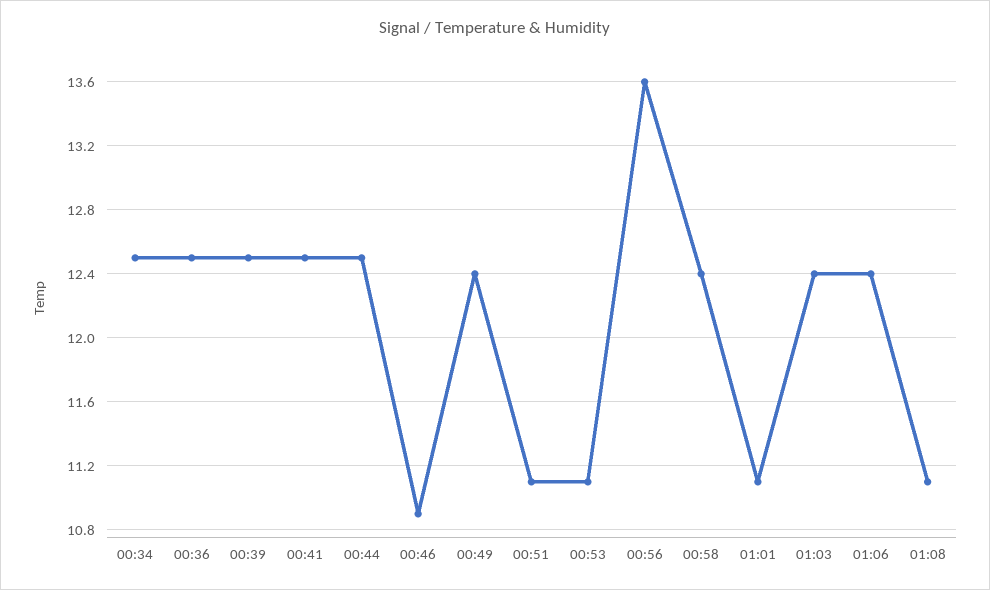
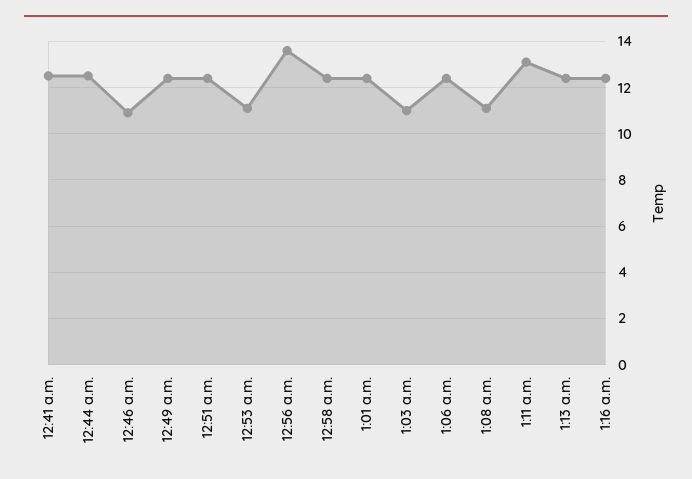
00:34: 12.5 -> none
00:36: 12.5 -> none
00:39: 12.5 -> none
00:51: 11.1 -> 12.5
01:01: 11.1 -> 12.5
01:03: 12.4 -> 11
1:11 a.m.: none -> 13
1:13 a.m.: none -> 12.5
1:16 a.m.: none -> 12.5

